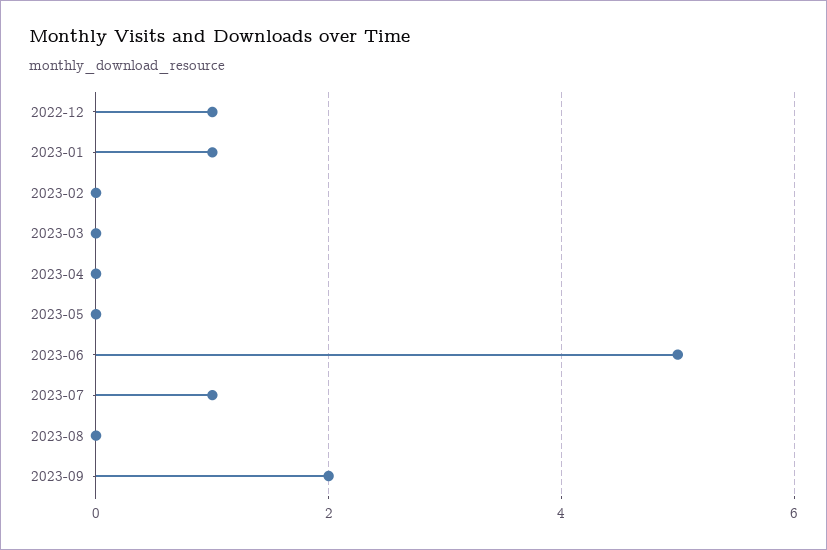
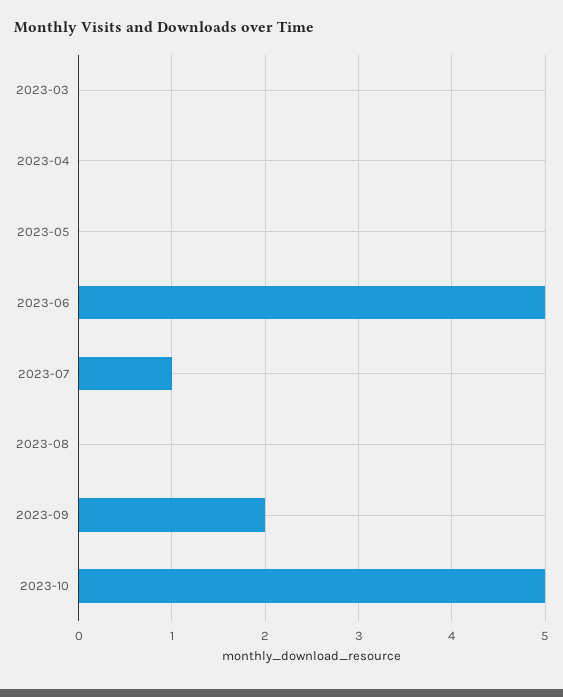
2022-12: 1 -> none
2023-01: 1 -> none
2023-02: 0 -> none
2023-10: none -> 5

